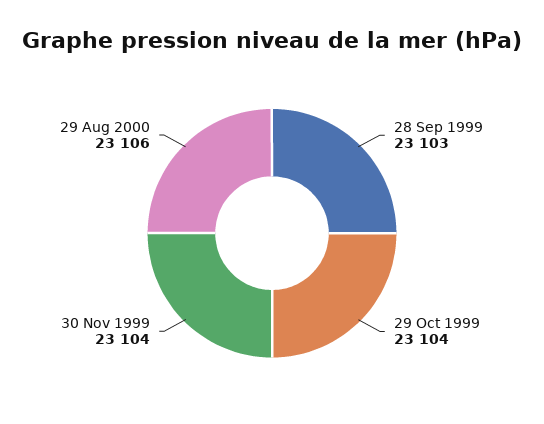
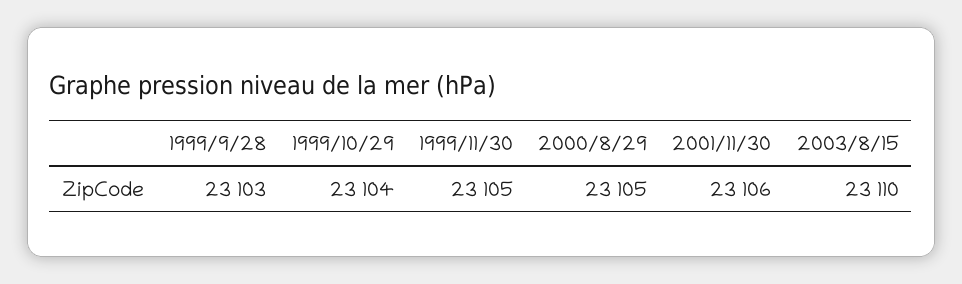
30 Nov 1999: 23104 -> 23105
29 Aug 2000: 23106 -> 23105
2001/11/30: none -> 23106
2003/8/15: none -> 23110

